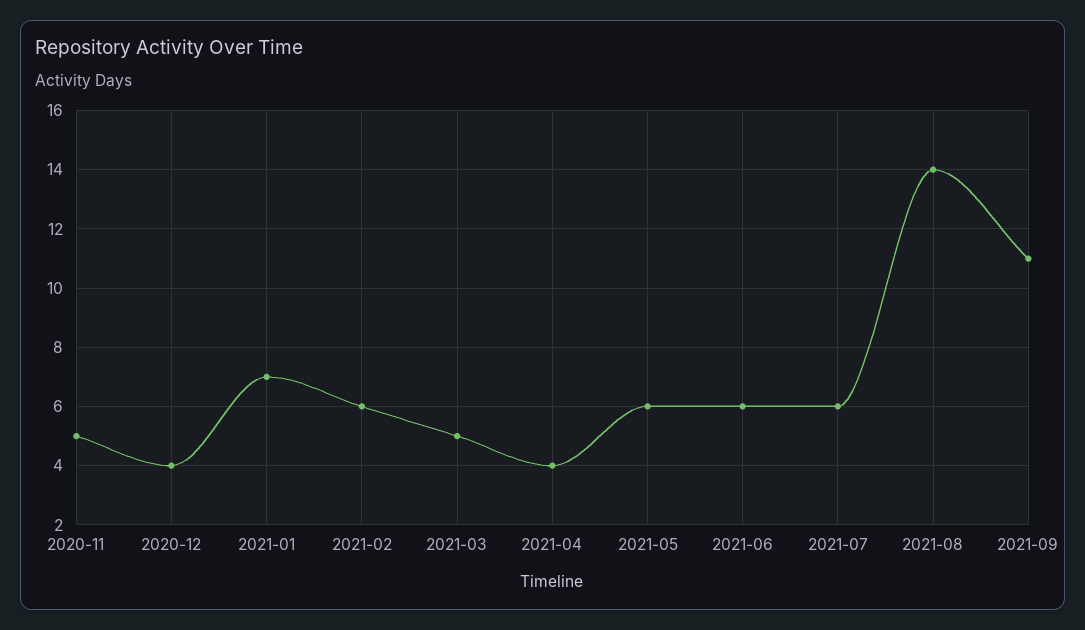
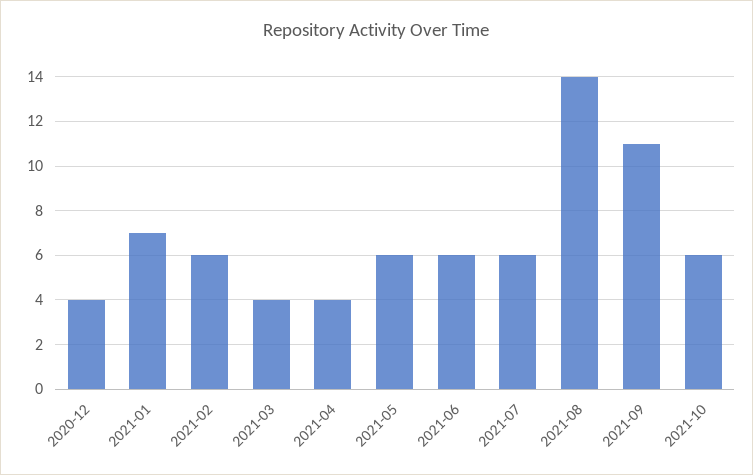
2020-11: 5 -> none
2021-03: 5 -> 4
2021-10: none -> 6

